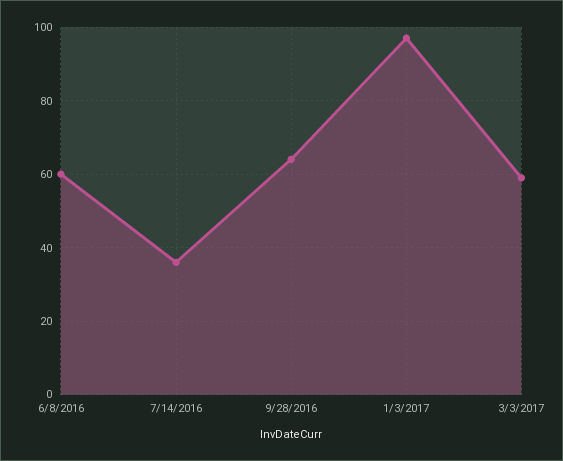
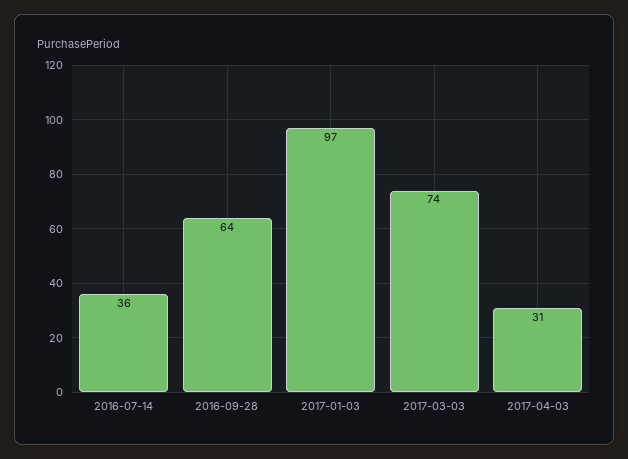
6/8/2016: 60 -> none
3/3/2017: 60 -> 74
2017-04-03: none -> 31

